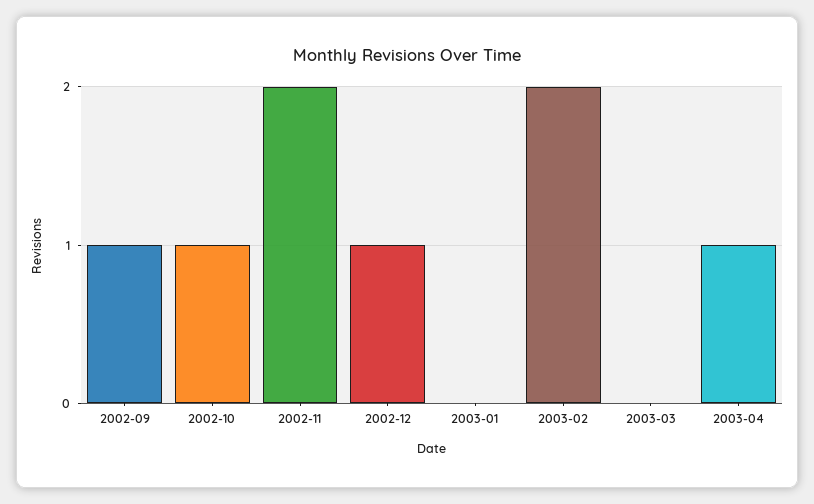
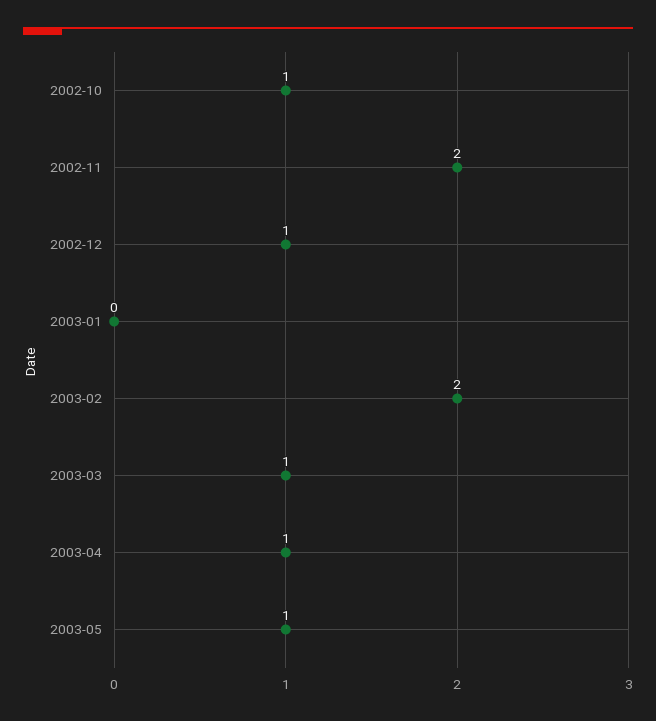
2002-09: 1 -> none
2003-03: 0 -> 1
2003-05: none -> 1

